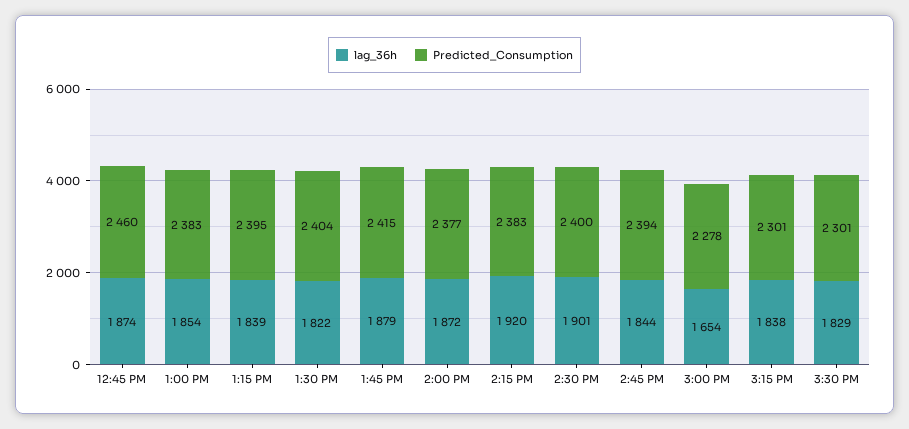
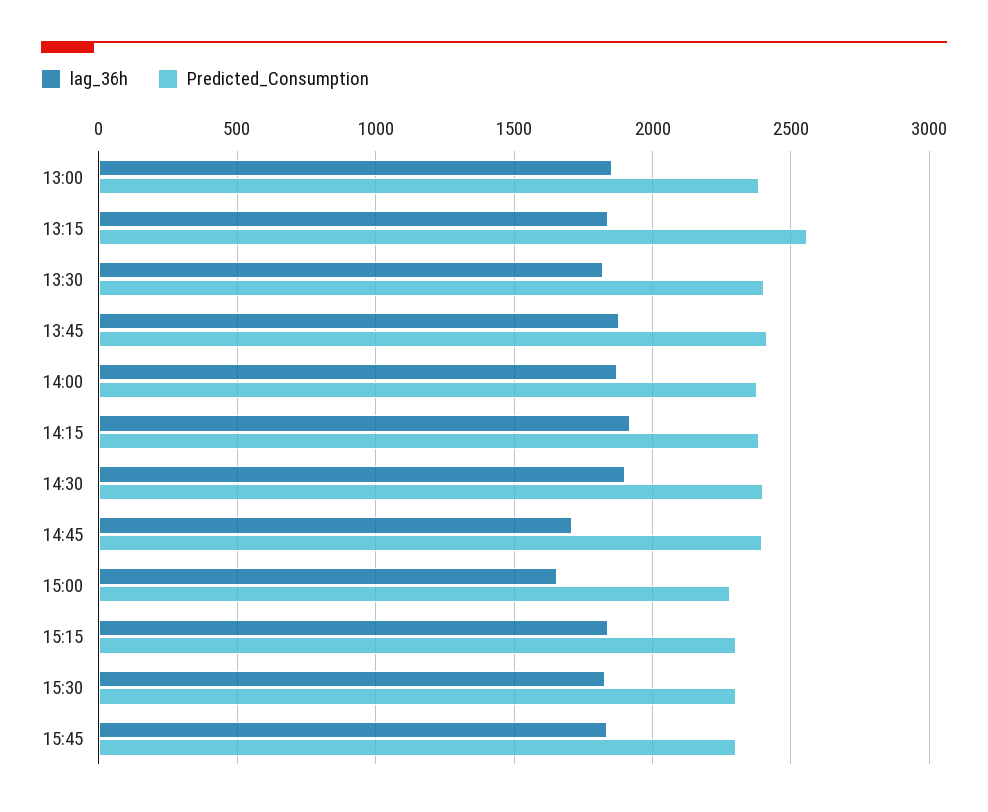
lag_36h, 12:45 PM: 1874 -> none
Predicted_Consumption, 12:45 PM: 2460 -> none
Predicted_Consumption, 1:15 PM: 2395 -> 2550
lag_36h, 2:45 PM: 1844 -> 1700
lag_36h, 15:45: none -> 1850
Predicted_Consumption, 15:45: none -> 2300

